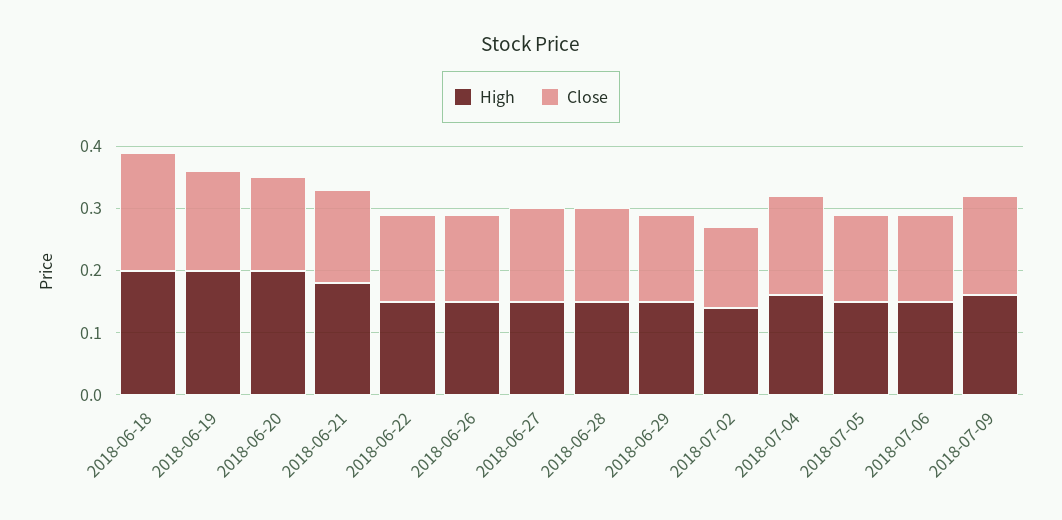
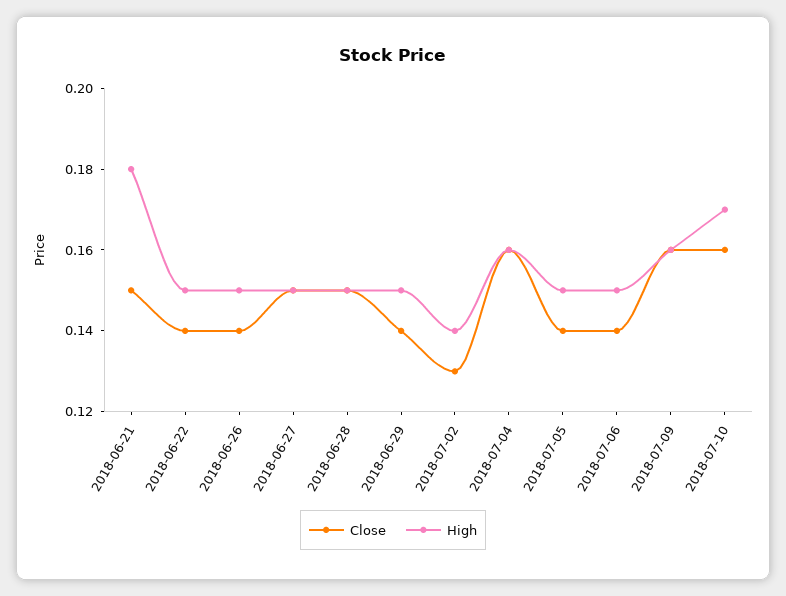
High, 2018-06-18: 0.2 -> none
Close, 2018-06-18: 0.2 -> none
High, 2018-06-19: 0.2 -> none
Close, 2018-06-19: 0.15 -> none
High, 2018-06-20: 0.2 -> none
Close, 2018-06-20: 0.15 -> none
Close, 2018-07-10: none -> 0.16
High, 2018-07-10: none -> 0.17

